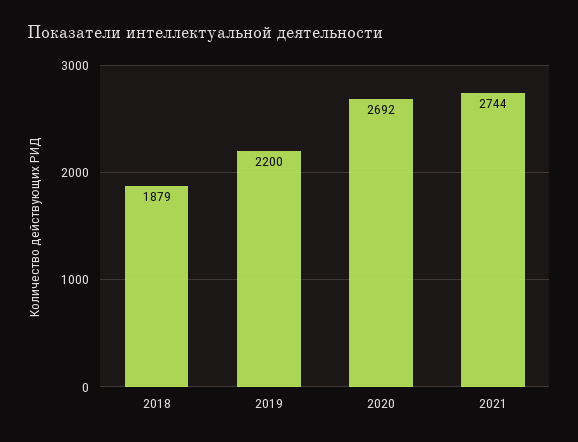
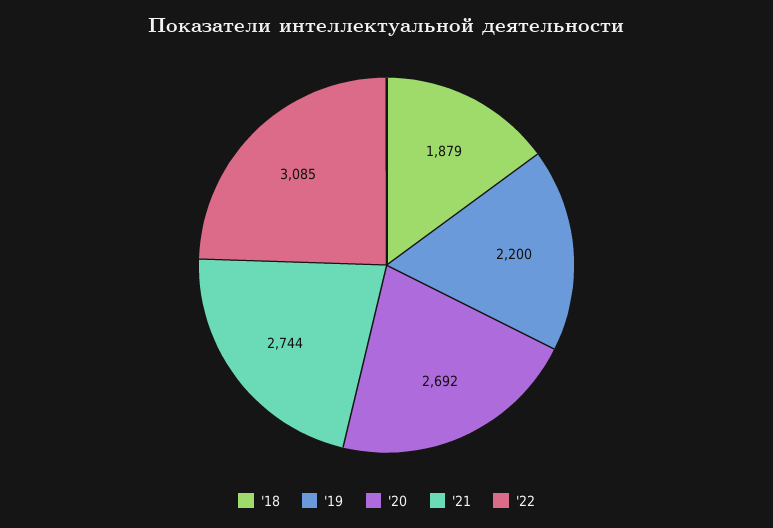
'22: none -> 3085

